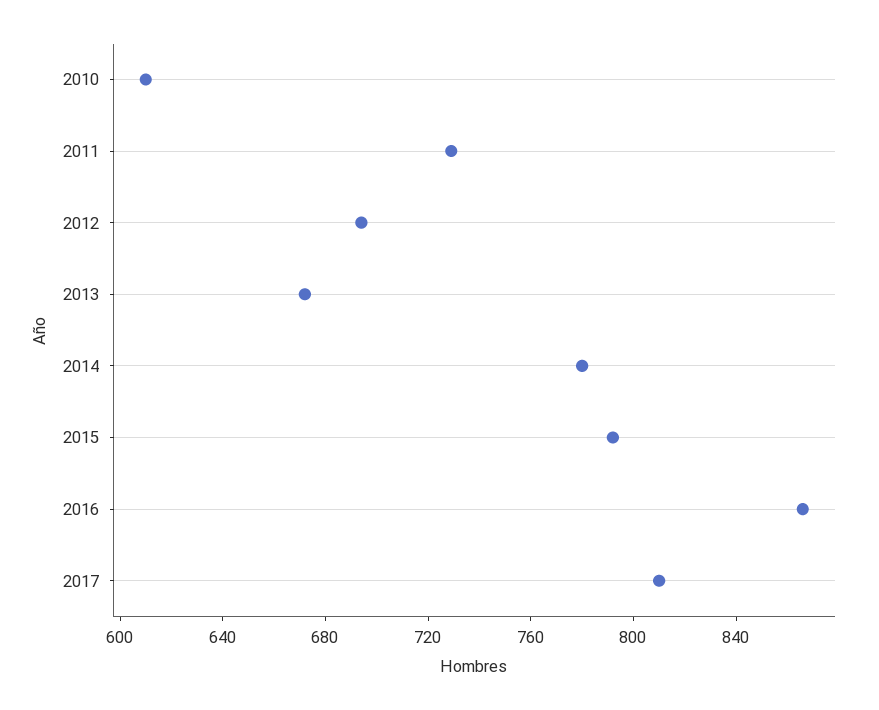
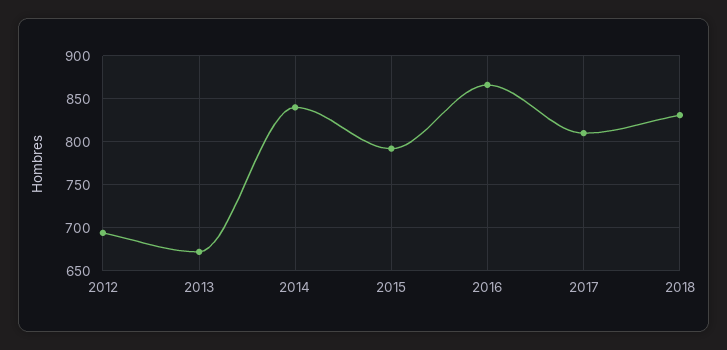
2010: 610 -> none
2011: 730 -> none
2014: 780 -> 840
2018: none -> 830

